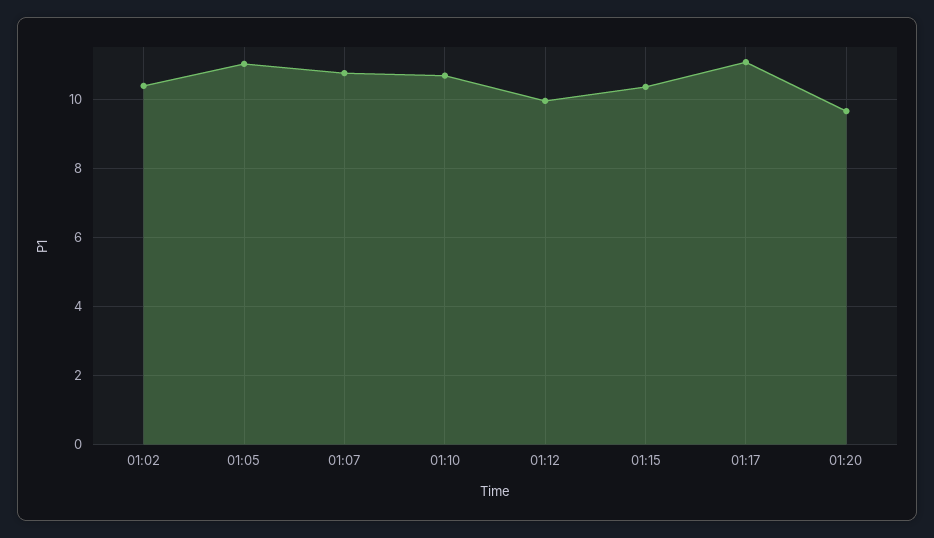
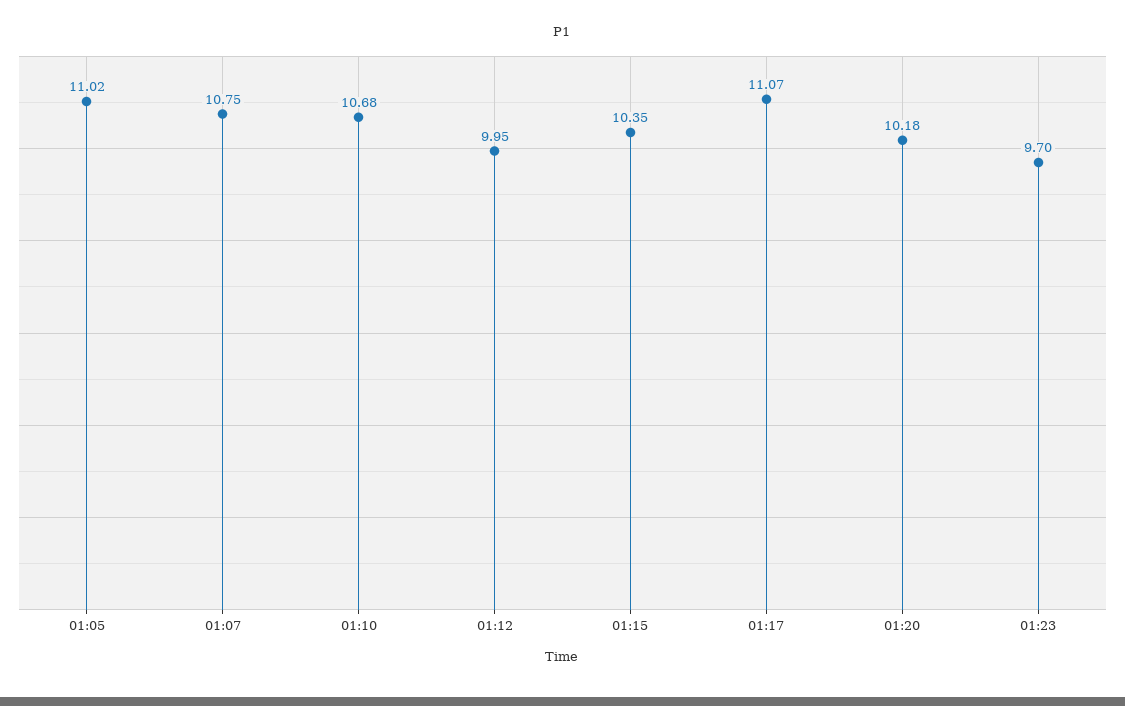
01:02: 10.4 -> none
01:20: 9.6 -> 10.18
01:23: none -> 9.7

